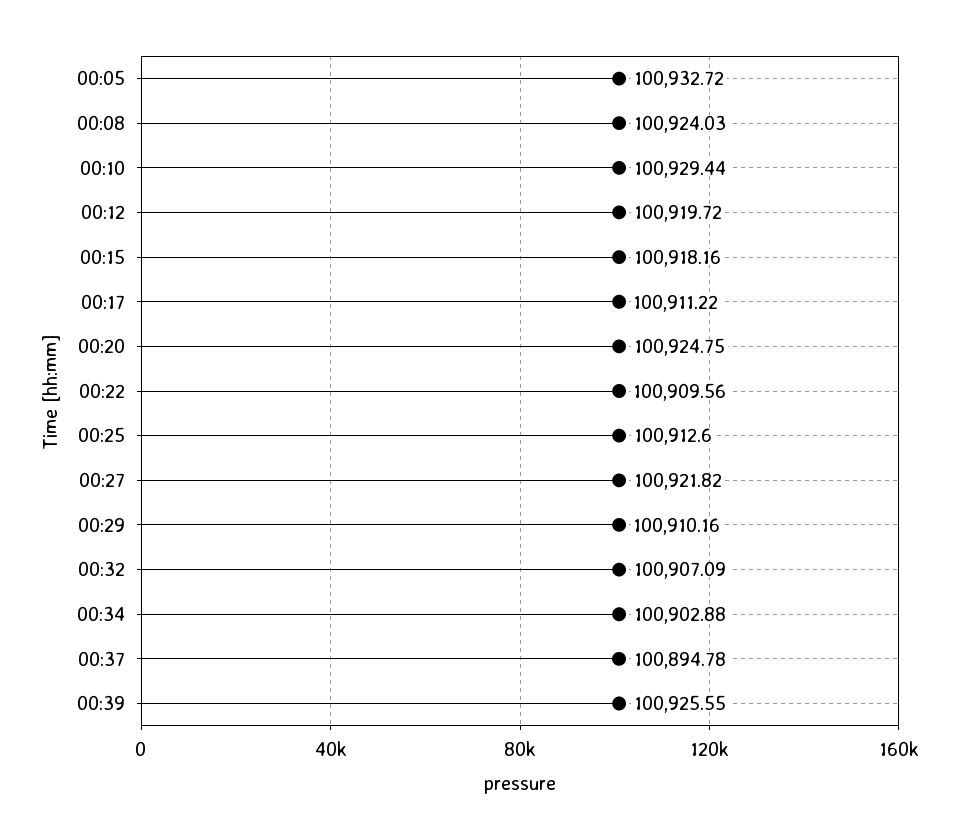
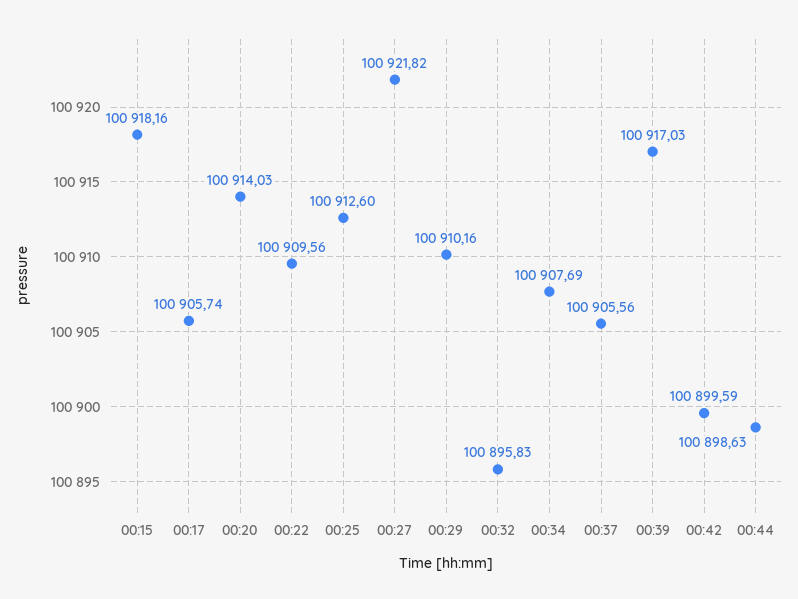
00:05: 100932.72 -> none
00:08: 100924.03 -> none
00:10: 100929.44 -> none
00:12: 100919.72 -> none
00:17: 100911.22 -> 100905.74
00:20: 100924.75 -> 100914.03
00:32: 100907.09 -> 100895.83
00:34: 100902.88 -> 100907.69
00:37: 100894.78 -> 100905.56
00:39: 100925.55 -> 100917.03
00:42: none -> 100899.59
00:44: none -> 100898.63

